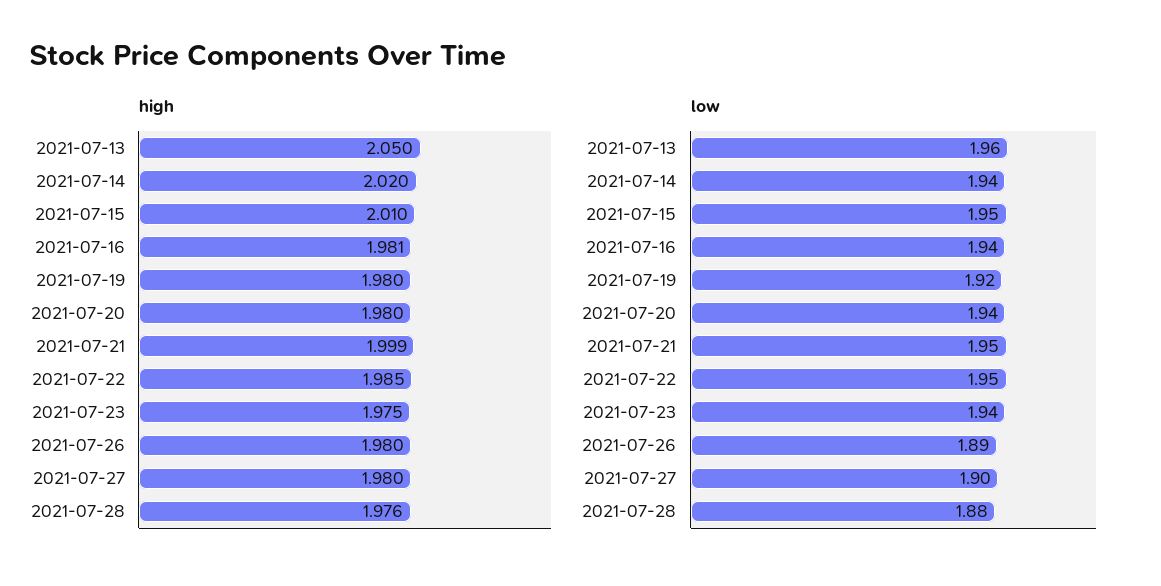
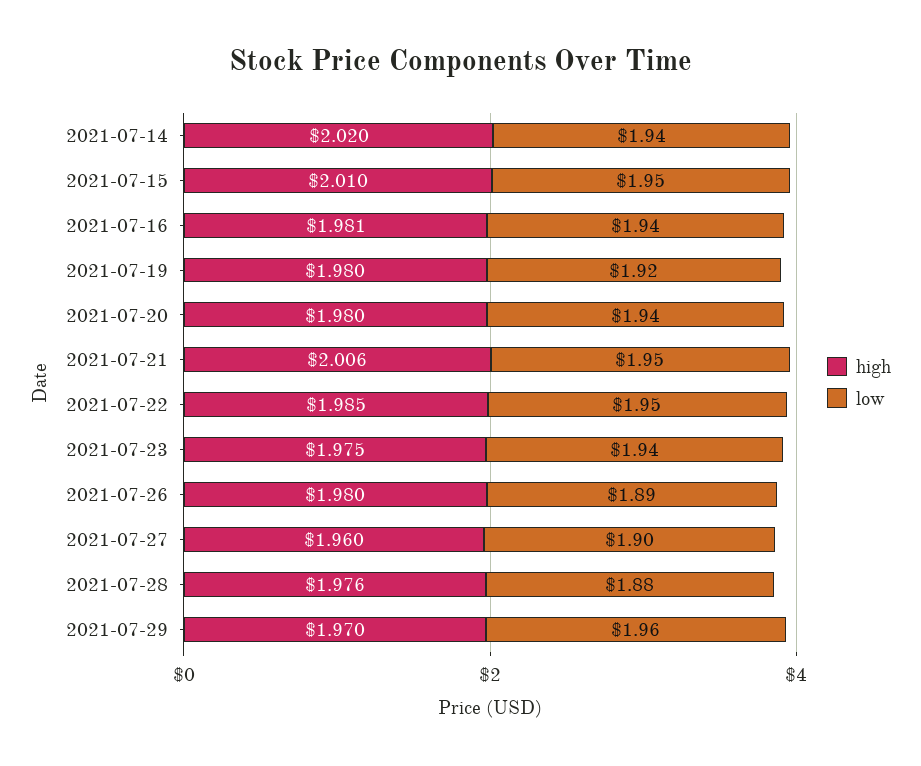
high, 2021-07-13: 2.05 -> none
high, 2021-07-21: 1.999 -> 2.006
high, 2021-07-27: 1.98 -> 1.96
low, 2021-07-13: 1.96 -> none
high, 2021-07-29: none -> 1.97
low, 2021-07-29: none -> 1.96

